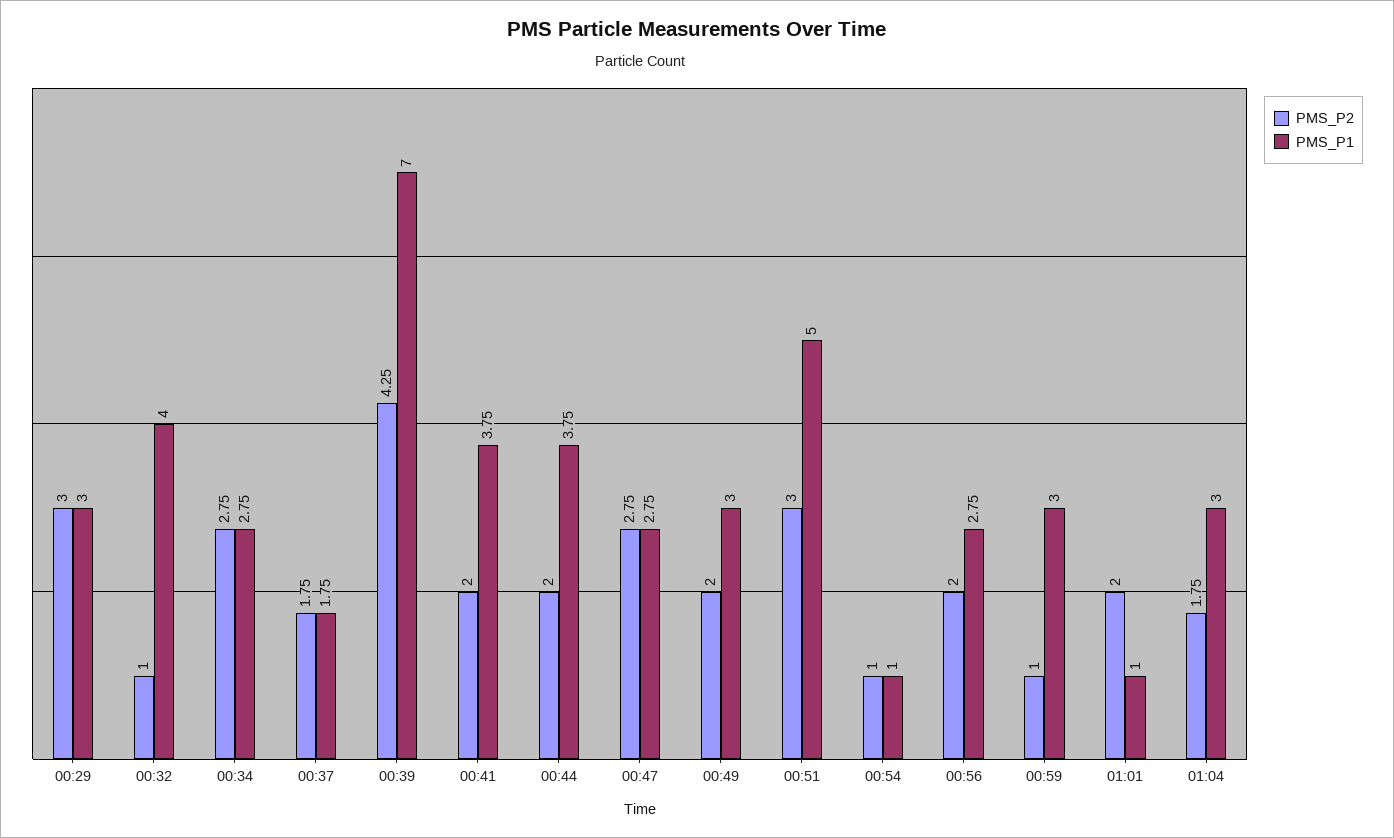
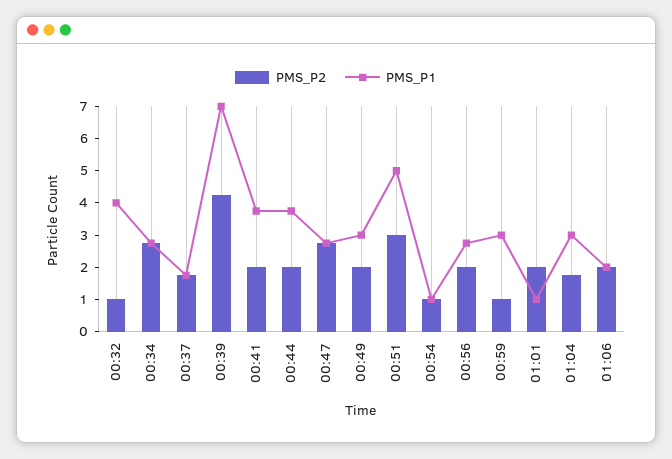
PMS_P2, 00:29: 3 -> none
PMS_P1, 00:29: 3 -> none
PMS_P2, 01:06: none -> 2
PMS_P1, 01:06: none -> 2

